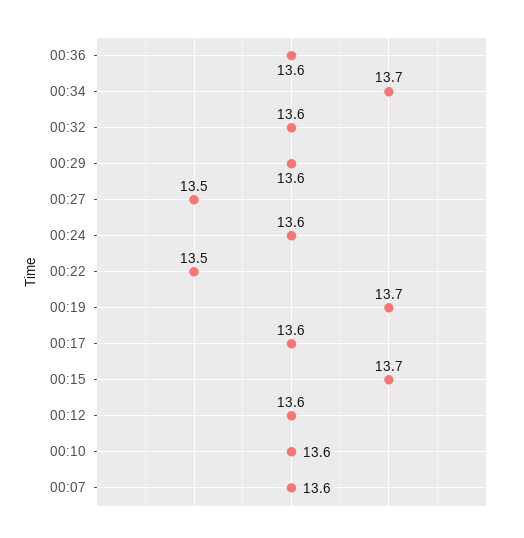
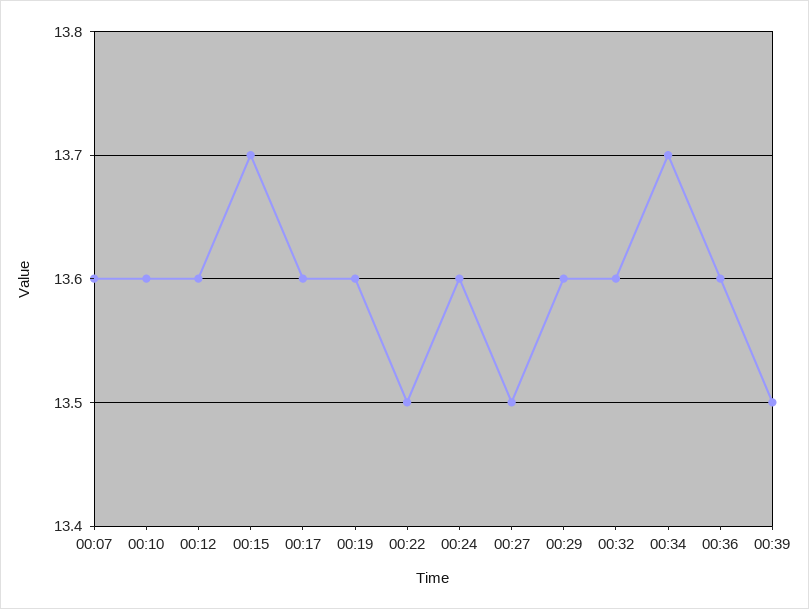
00:19: 13.7 -> 13.6
00:39: none -> 13.5

